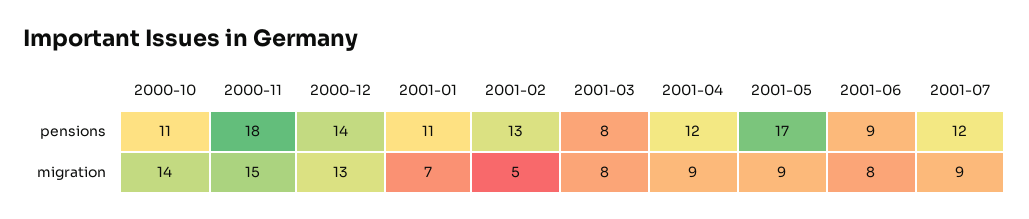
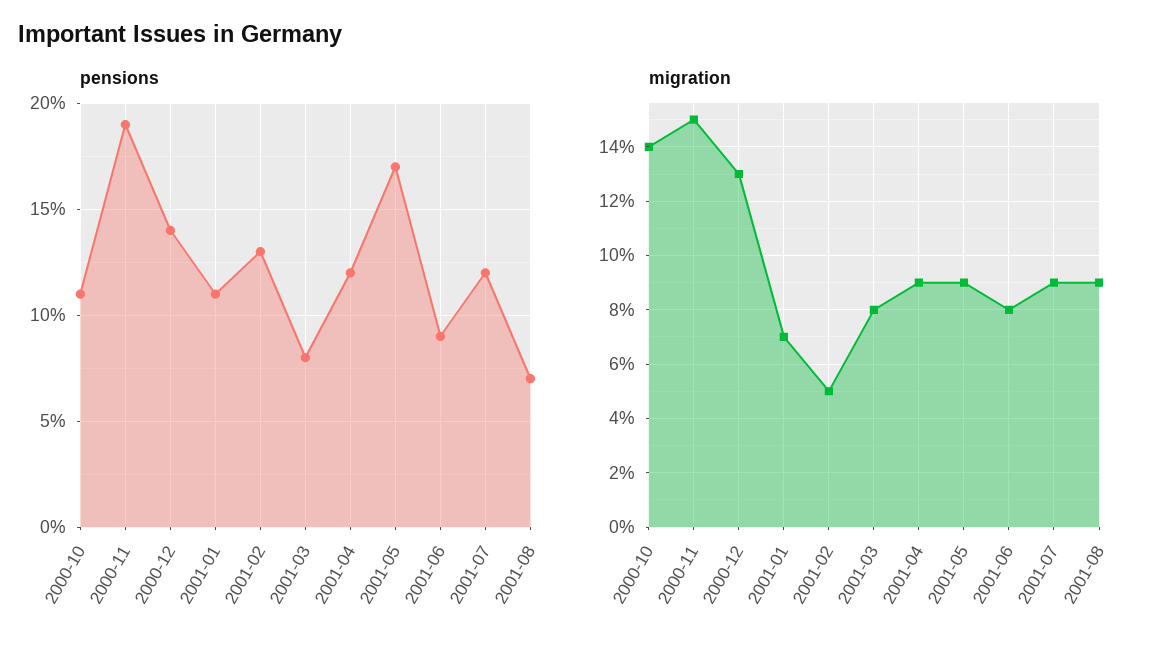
pensions, 2000-11: 18 -> 19
pensions, 2001-08: none -> 7
migration, 2001-08: none -> 9

